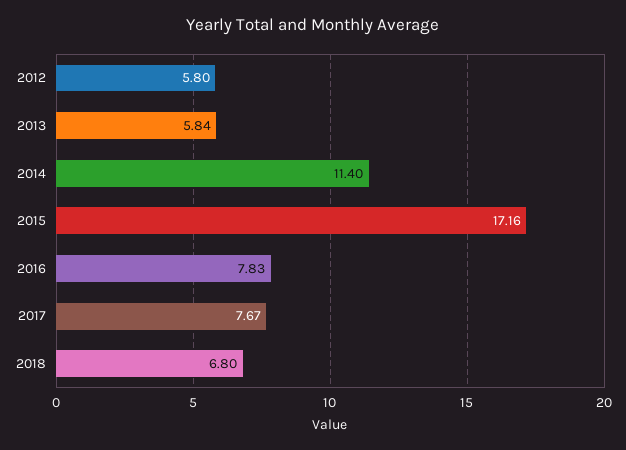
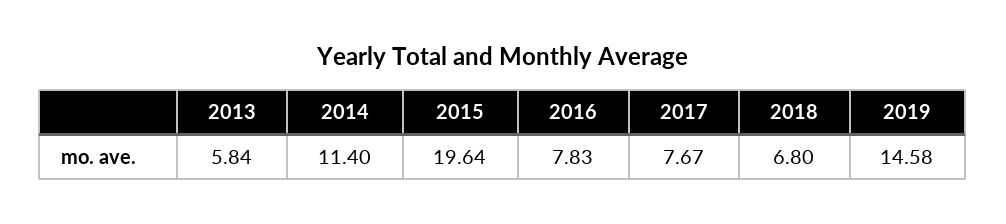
2012: 5.8 -> none
2015: 17.16 -> 19.64
2019: none -> 14.58

